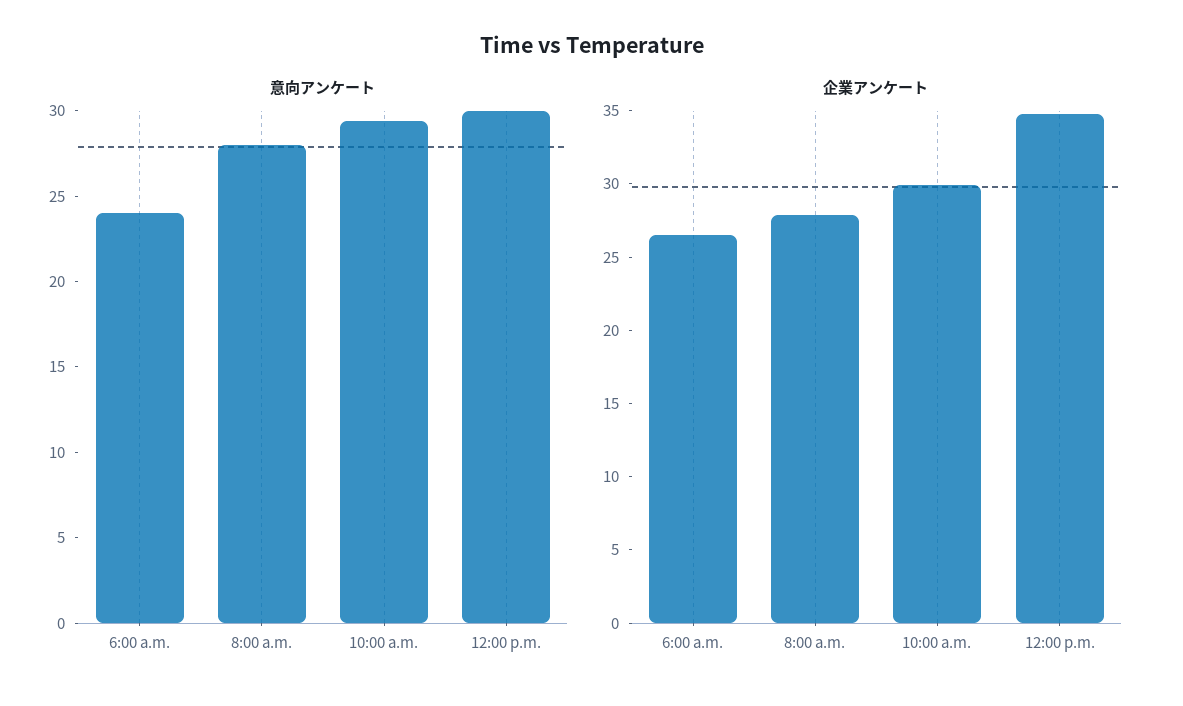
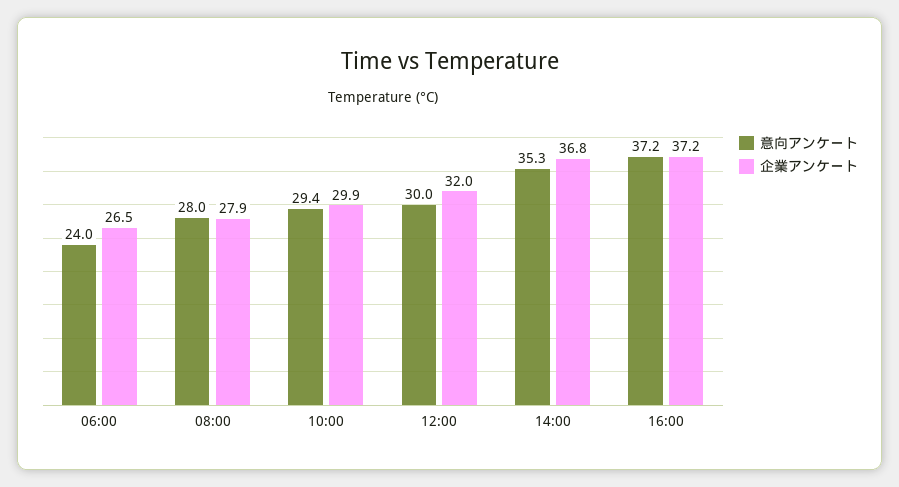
企業アンケート, 12:00 p.m.: 35 -> 32
意向アンケート, 14:00: none -> 35.3
企業アンケート, 14:00: none -> 36.8
意向アンケート, 16:00: none -> 37.2
企業アンケート, 16:00: none -> 37.2

